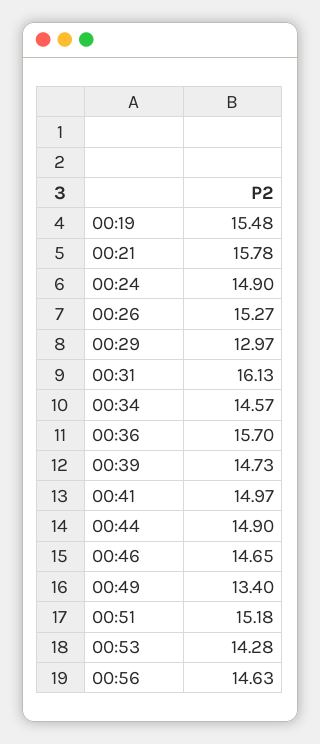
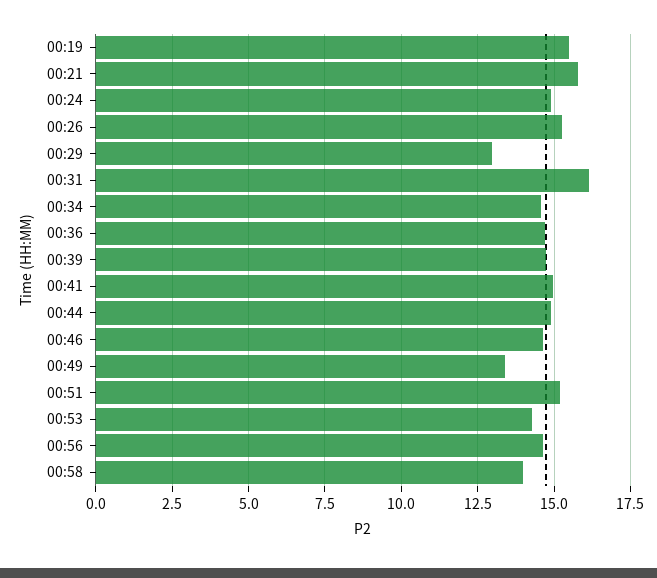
00:36: 15.7 -> 14.75
00:58: none -> 14

